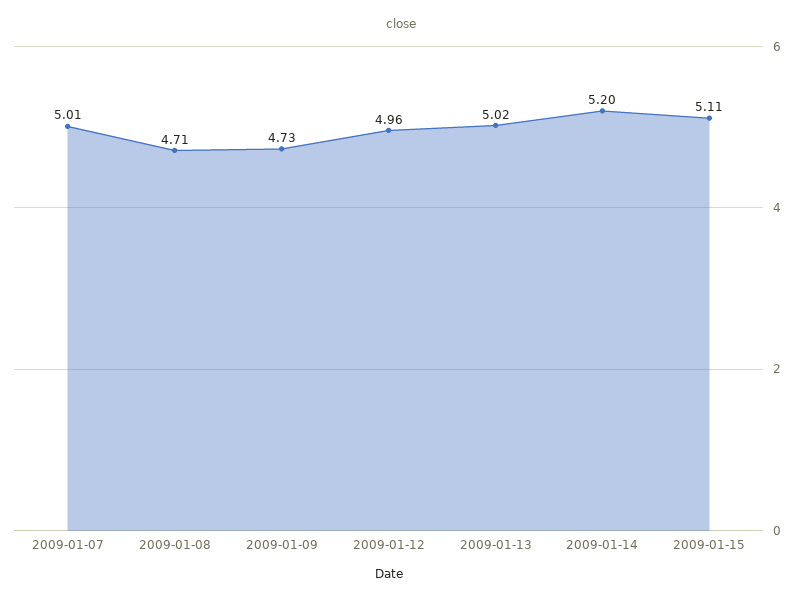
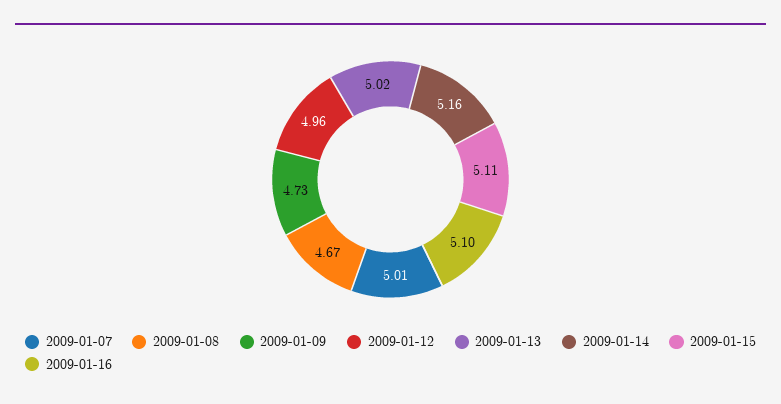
2009-01-08: 4.71 -> 4.67
2009-01-14: 5.2 -> 5.16
2009-01-16: none -> 5.1

